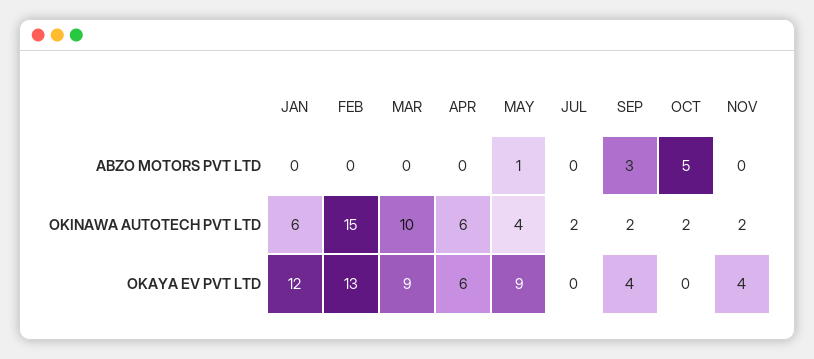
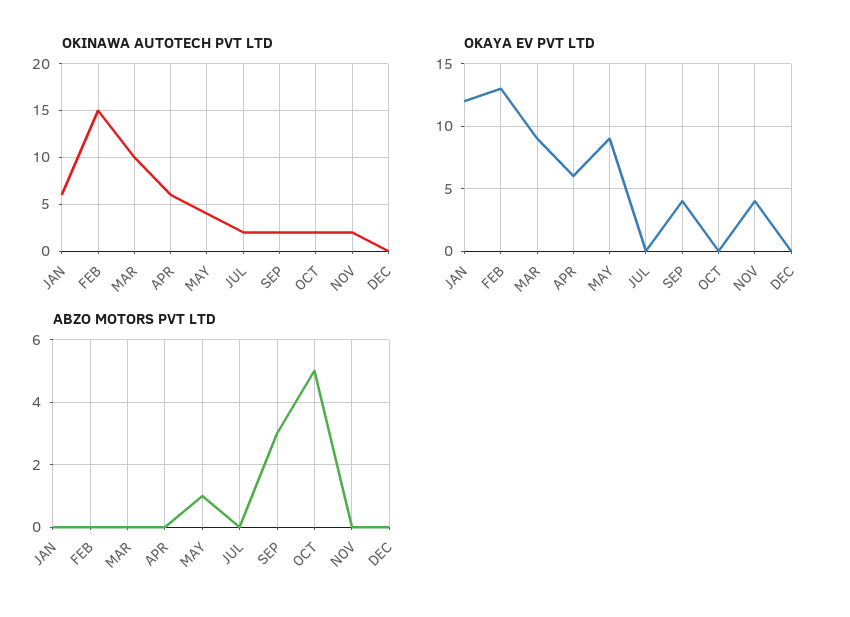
OKINAWA AUTOTECH PVT LTD, DEC: none -> 0
OKAYA EV PVT LTD, DEC: none -> 0
ABZO MOTORS PVT LTD, DEC: none -> 0

